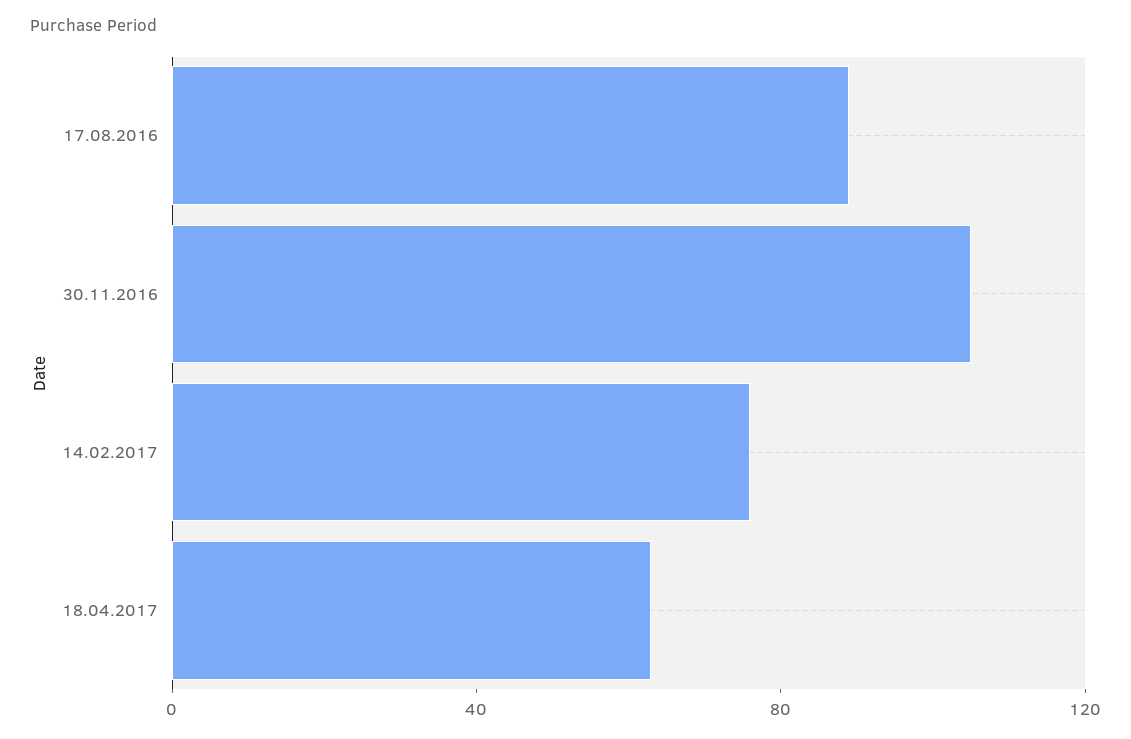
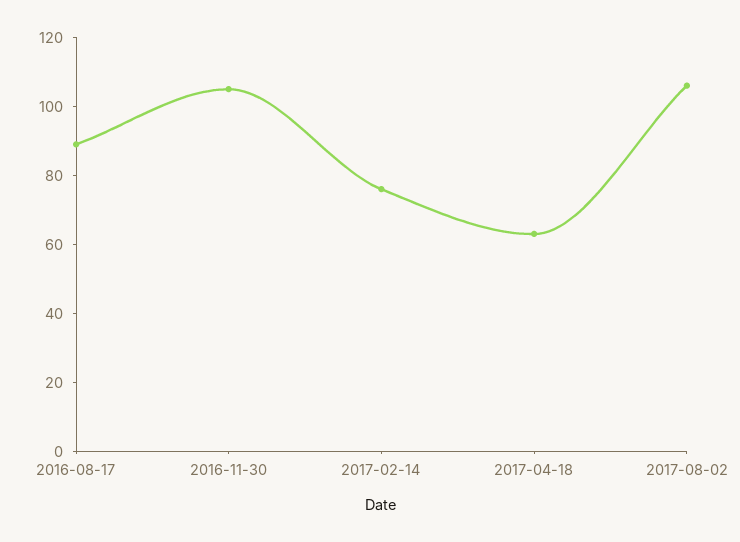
2017-08-02: none -> 105

